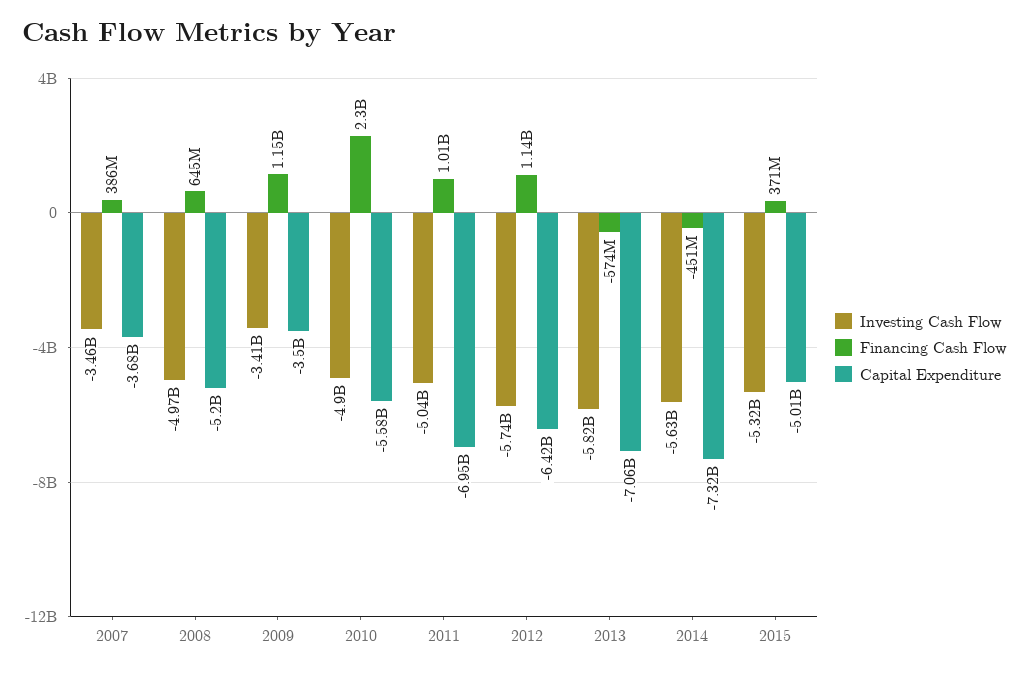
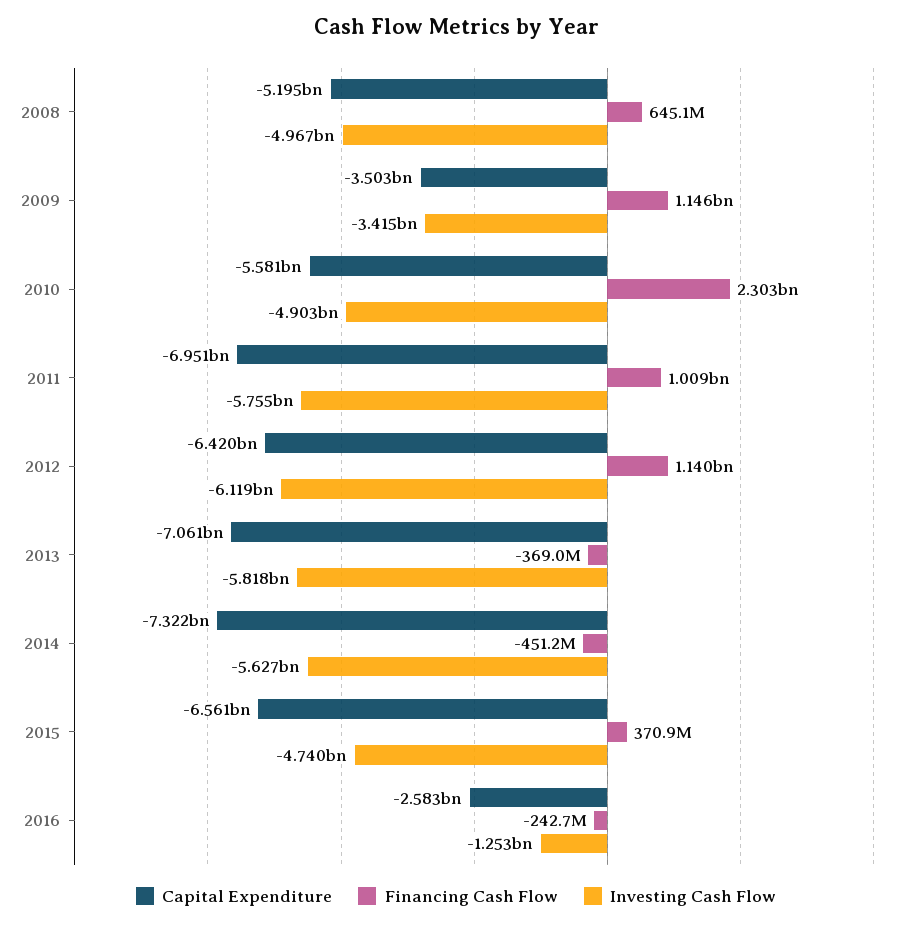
Investing Cash Flow, 2007: -3460000000 -> none
Financing Cash Flow, 2007: 386000000 -> none
Capital Expenditure, 2007: -3680000000 -> none
Investing Cash Flow, 2011: -5040000000 -> -5755000000
Investing Cash Flow, 2012: -5740000000 -> -6119000000
Financing Cash Flow, 2013: -574000000 -> -369000000
Investing Cash Flow, 2015: -5320000000 -> -4740000000
Capital Expenditure, 2015: -5010000000 -> -6561000000
Capital Expenditure, 2016: none -> -2583000000
Financing Cash Flow, 2016: none -> -242700000
Investing Cash Flow, 2016: none -> -1253000000

